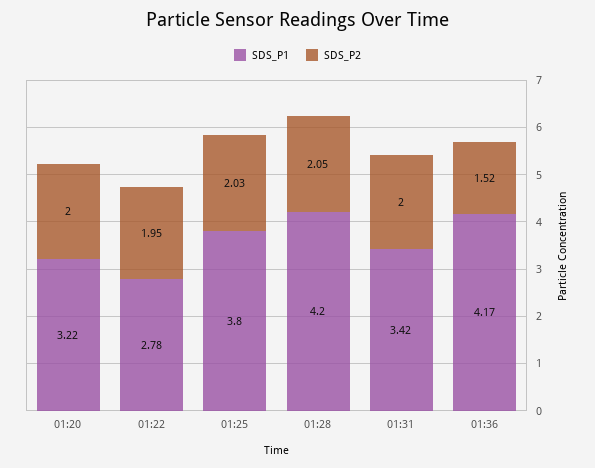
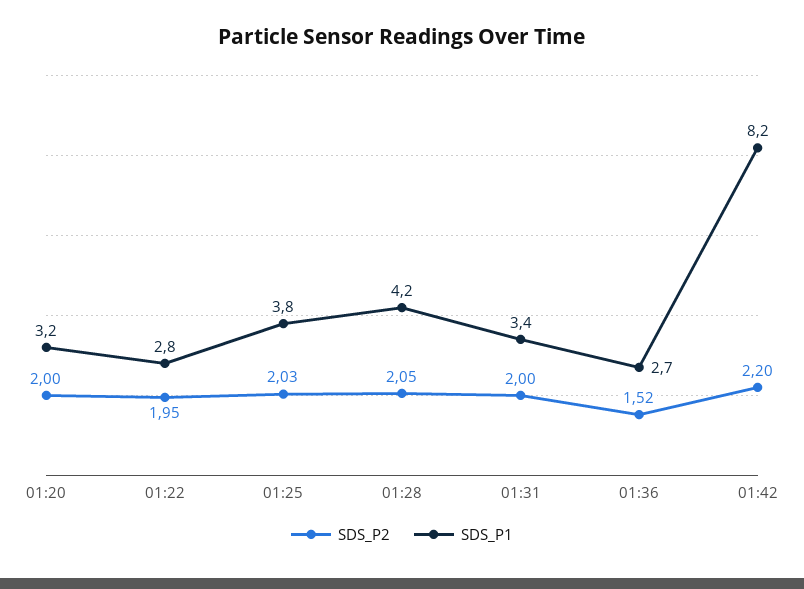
SDS_P1, 01:36: 4.17 -> 2.7
SDS_P2, 01:42: none -> 2.2
SDS_P1, 01:42: none -> 8.2

